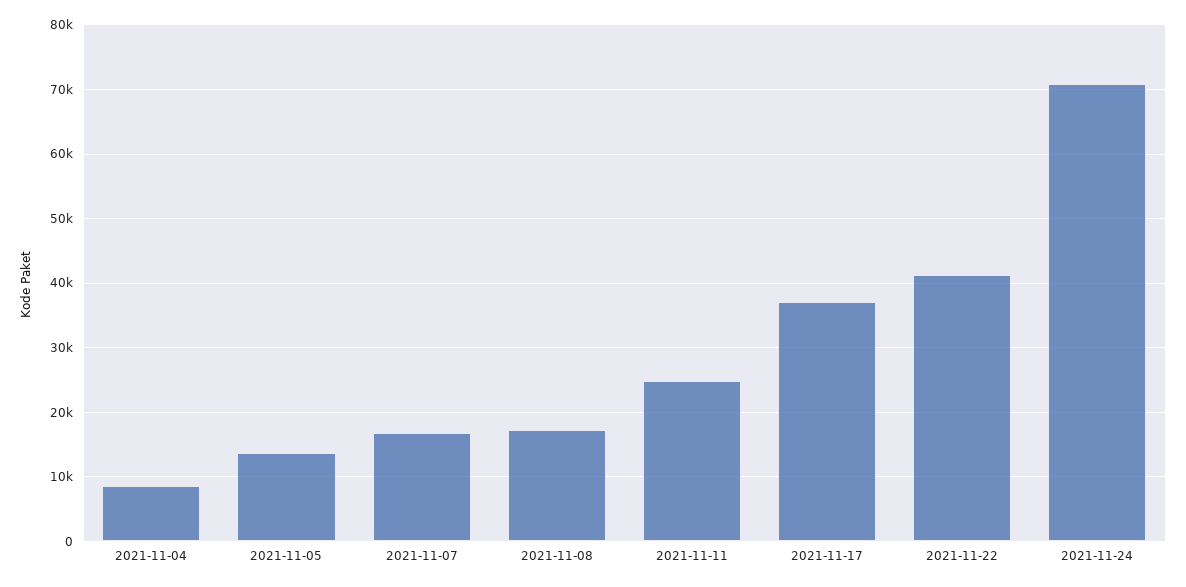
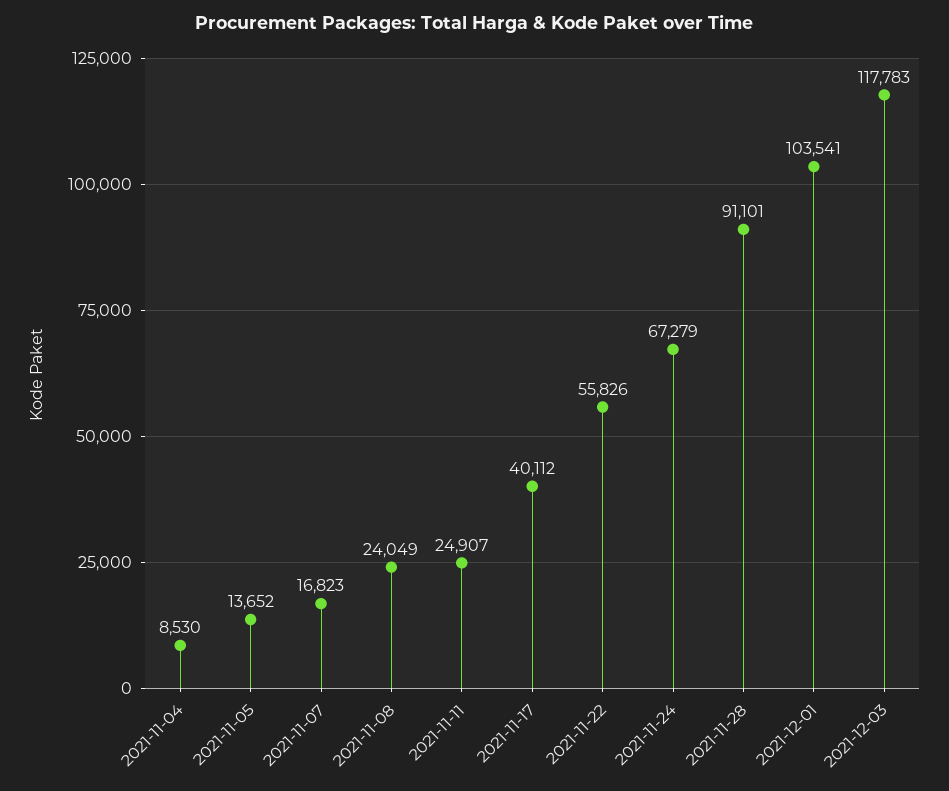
2021-11-08: 17000 -> 24049
2021-11-17: 37000 -> 40112
2021-11-22: 41000 -> 55826
2021-11-24: 71000 -> 67279
2021-11-28: none -> 91101
2021-12-01: none -> 103541
2021-12-03: none -> 117783

